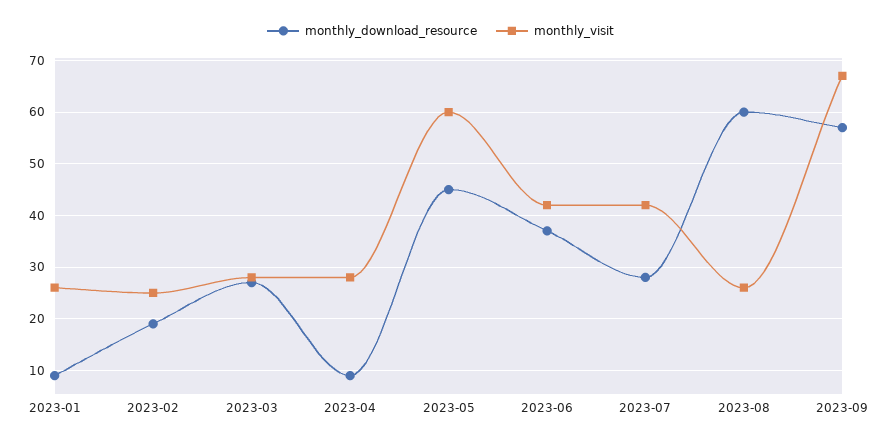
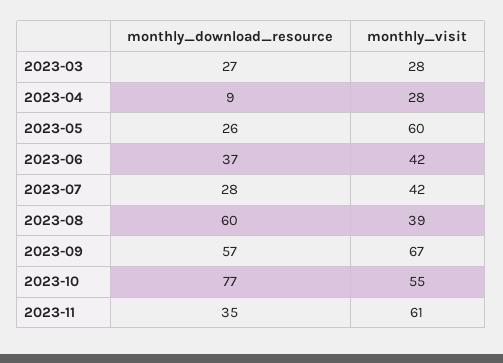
monthly_download_resource, 2023-01: 10 -> none
monthly_visit, 2023-01: 25 -> none
monthly_download_resource, 2023-02: 20 -> none
monthly_visit, 2023-02: 25 -> none
monthly_download_resource, 2023-05: 45 -> 26
monthly_visit, 2023-08: 25 -> 39
monthly_download_resource, 2023-10: none -> 77
monthly_visit, 2023-10: none -> 55
monthly_download_resource, 2023-11: none -> 35
monthly_visit, 2023-11: none -> 61

